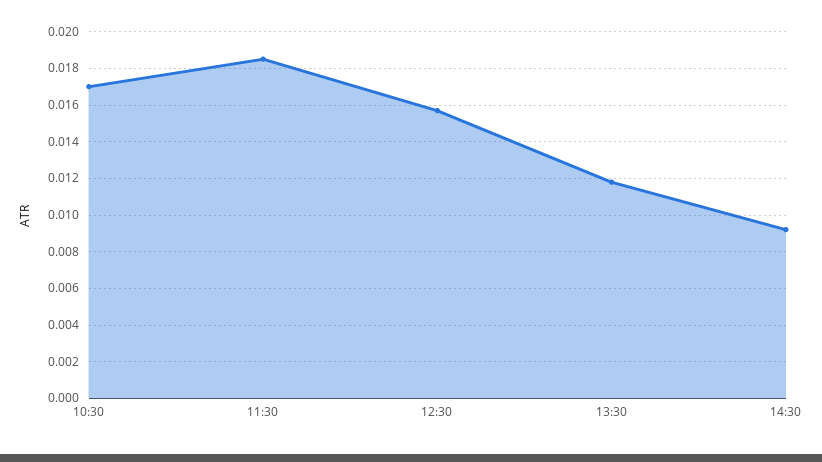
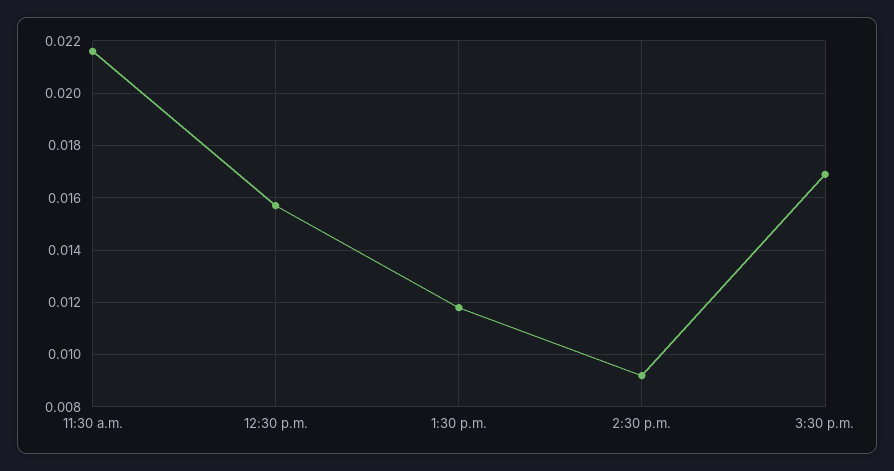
10:30: 0.017 -> none
11:30: 0.0185 -> 0.0215
3:30 p.m.: none -> 0.017

